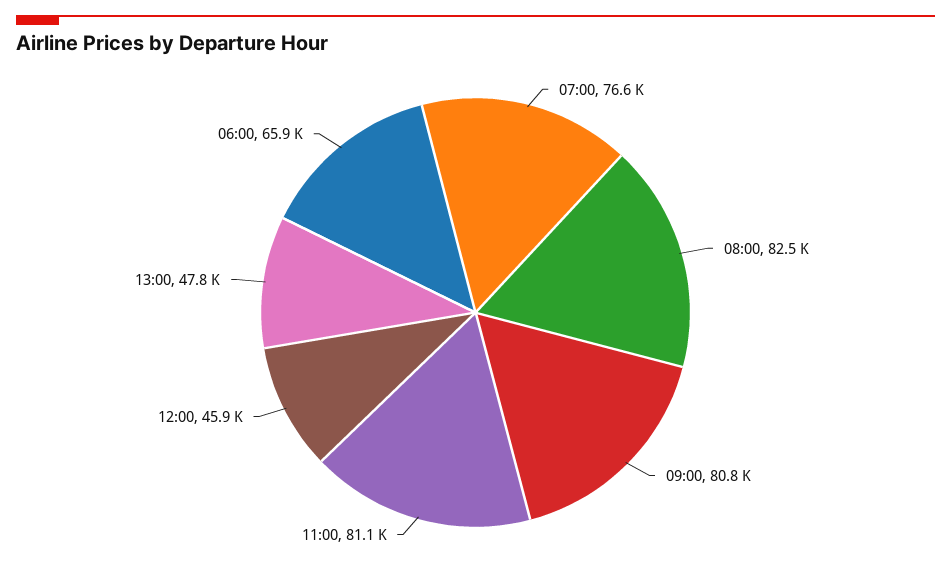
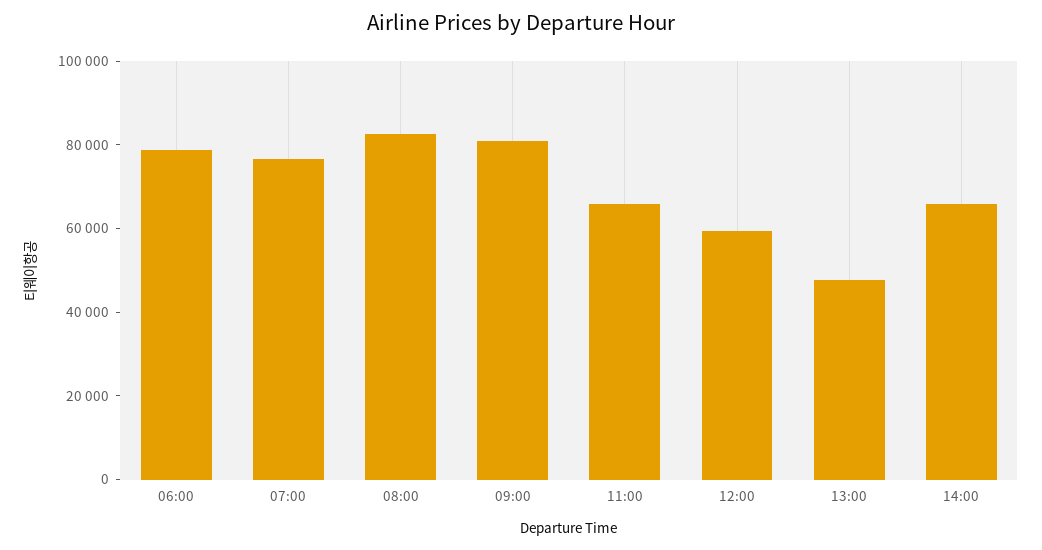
11:00: 81100 -> 65000
12:00: 45900 -> 60000
06:00: 65900 -> 80000
14:00: none -> 65000

